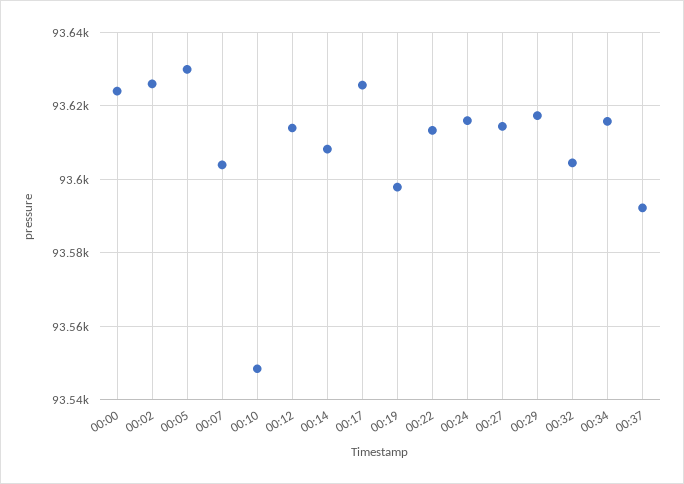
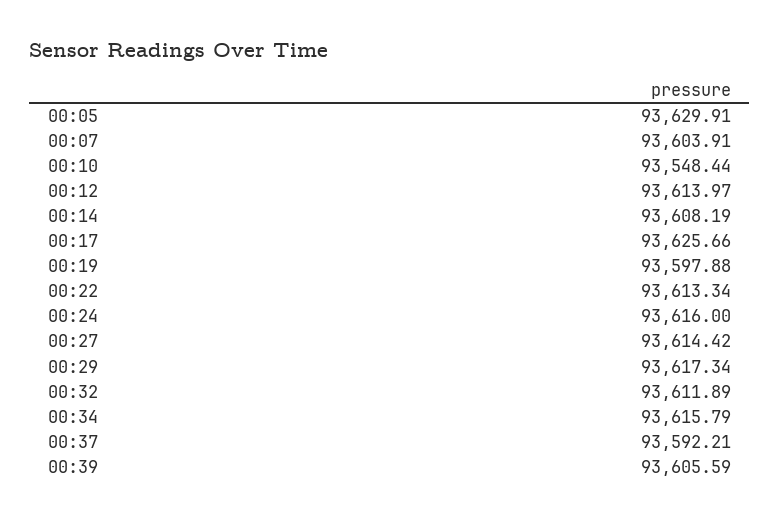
00:00: 93624 -> none
00:02: 93626 -> none
00:32: 93604 -> 93611.89
00:39: none -> 93605.59

